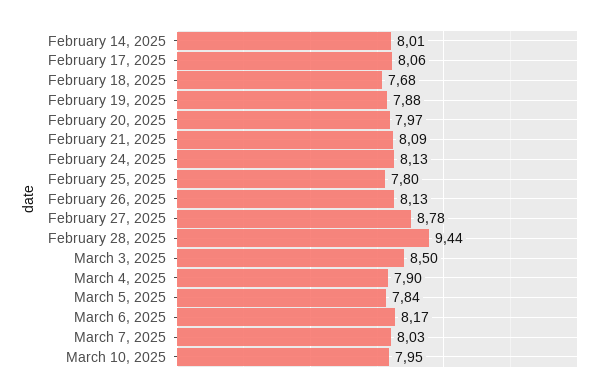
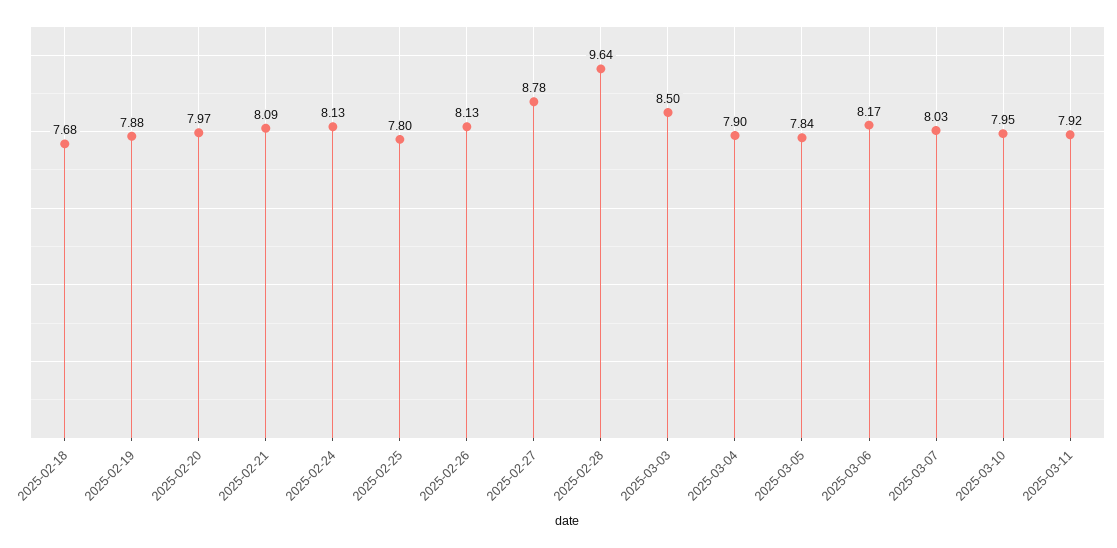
February 14, 2025: 8.01 -> none
February 17, 2025: 8.06 -> none
February 28, 2025: 9.44 -> 9.64
2025-03-11: none -> 7.92

